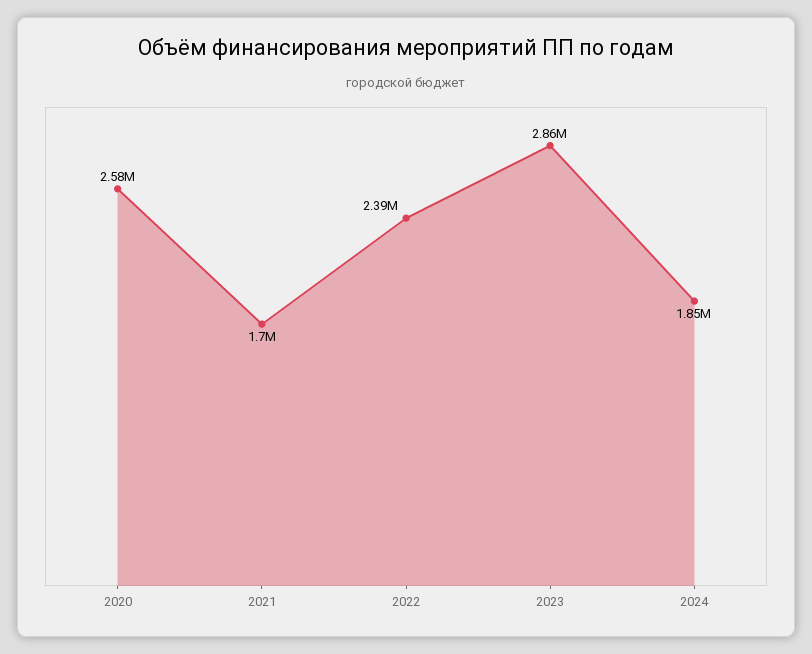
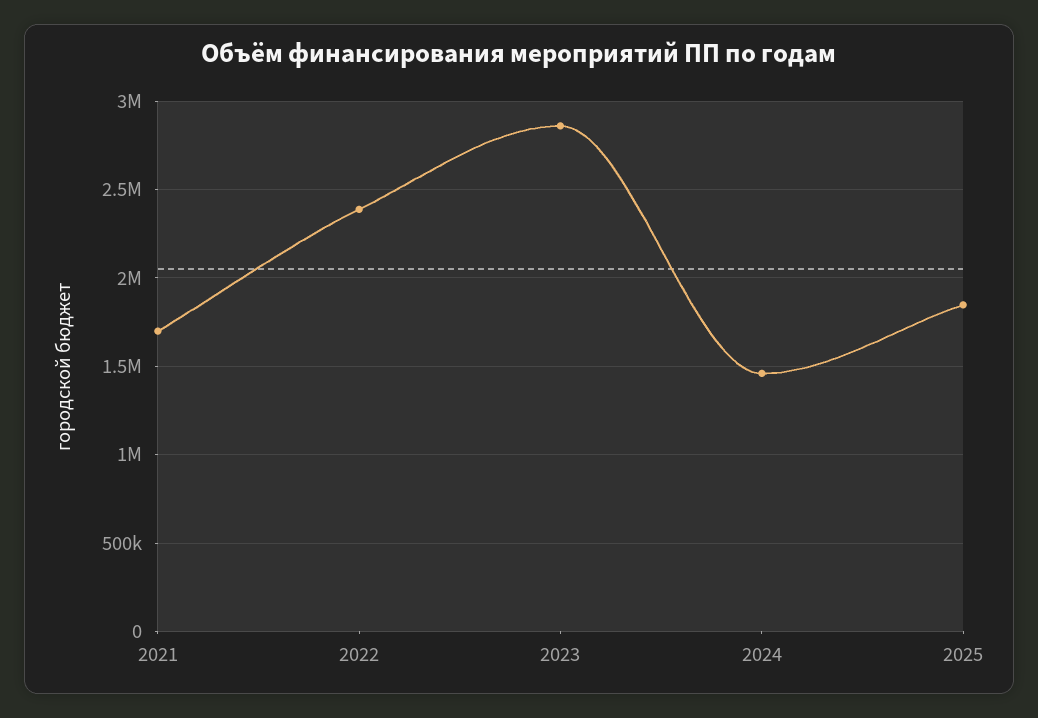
2020: 2580000 -> none
2024: 1850000 -> 1450000
2025: none -> 1850000

